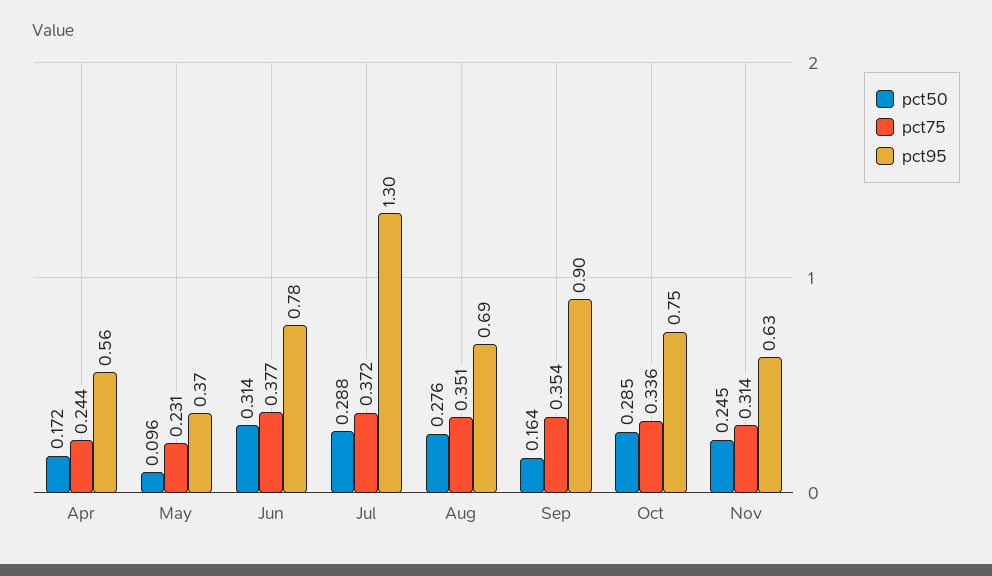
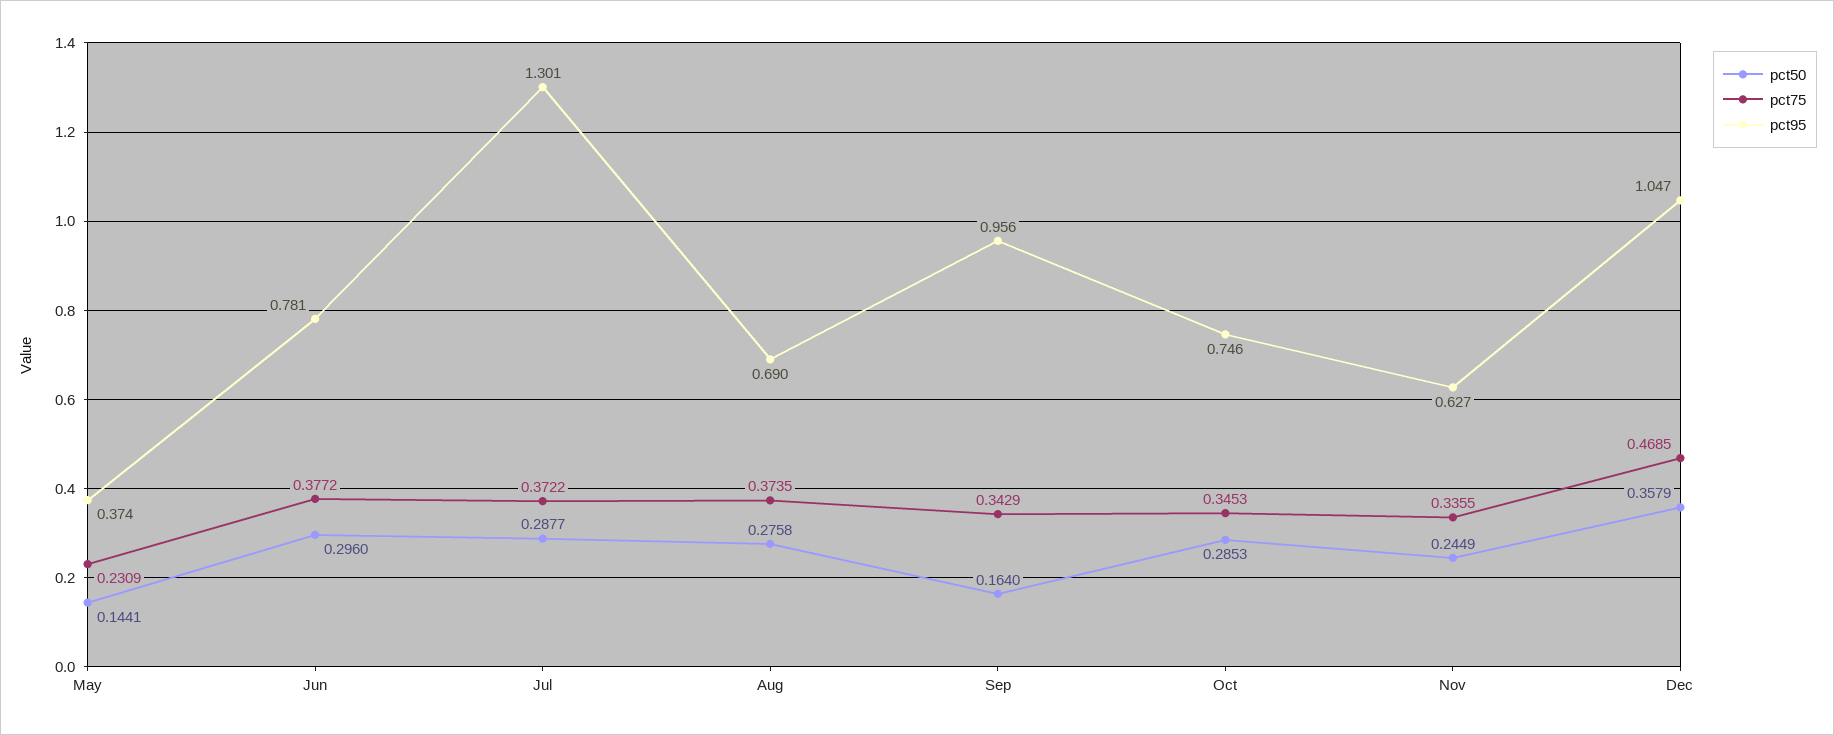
pct50, Apr: 0.172 -> none
pct75, Apr: 0.244 -> none
pct95, Apr: 0.56 -> none
pct50, May: 0.096 -> 0.1441
pct50, Jun: 0.314 -> 0.296
pct75, Aug: 0.351 -> 0.3735
pct75, Sep: 0.354 -> 0.3429
pct95, Sep: 0.9 -> 0.956
pct75, Oct: 0.336 -> 0.3453
pct75, Nov: 0.314 -> 0.3355
pct50, Dec: none -> 0.3579
pct75, Dec: none -> 0.4685
pct95, Dec: none -> 1.047

